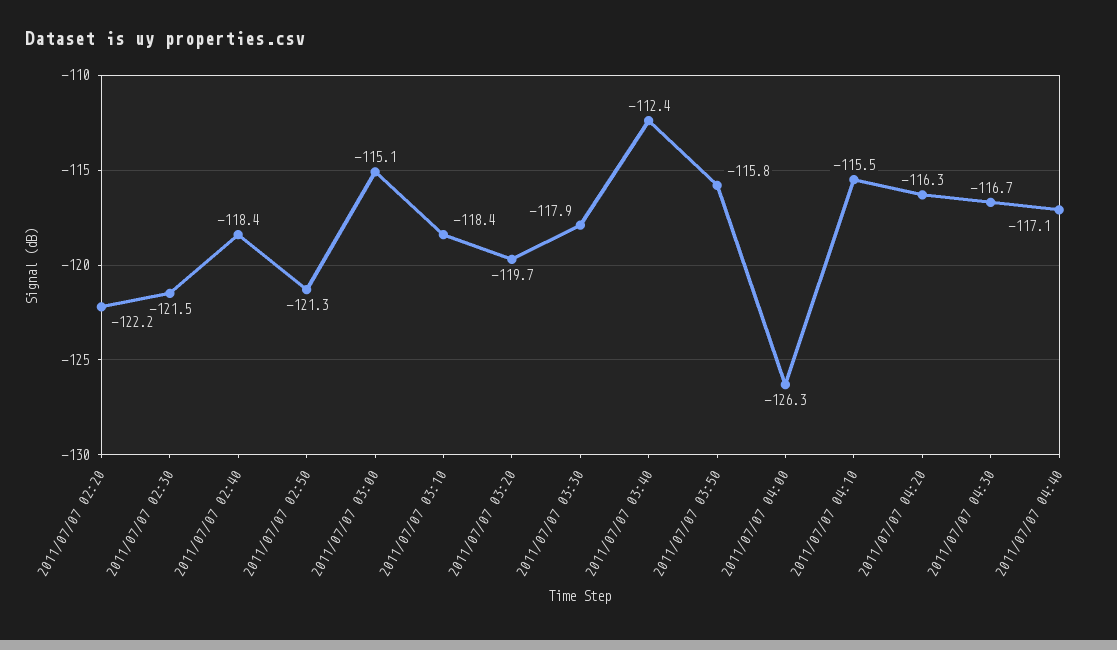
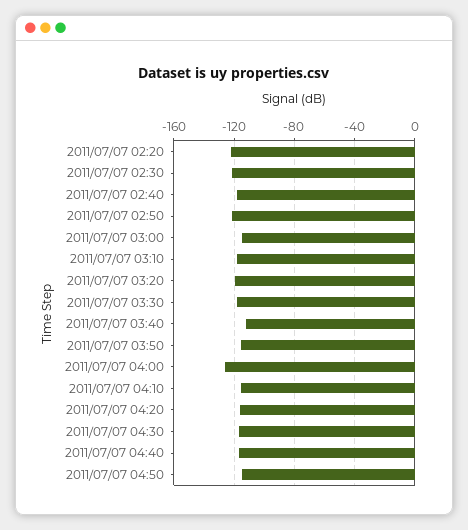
2011/07/07 04:50: none -> -115

